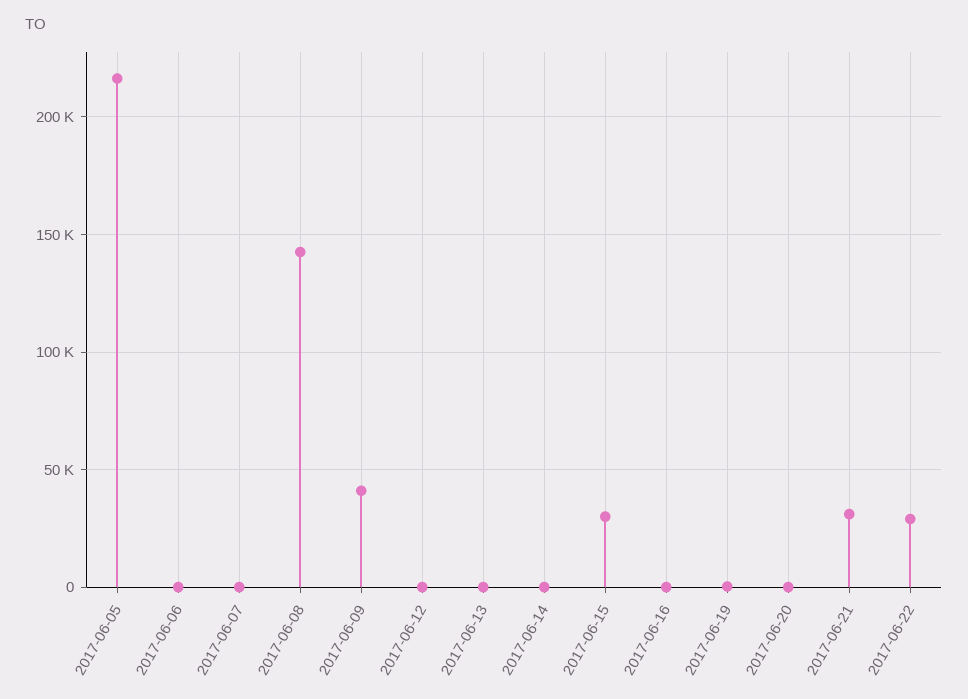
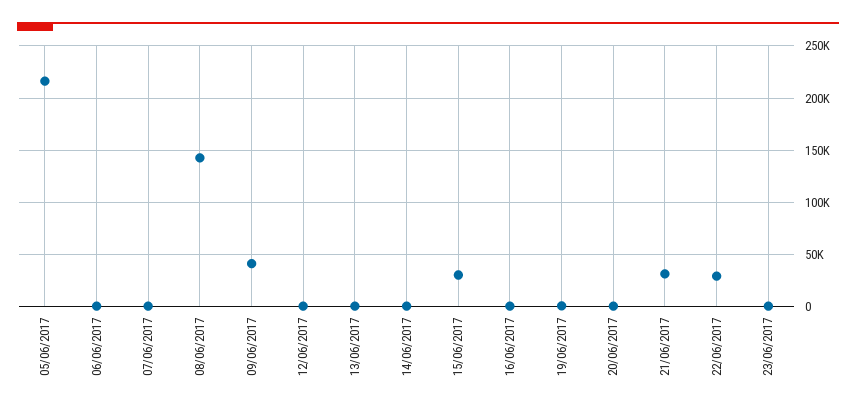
23/06/2017: none -> 0

